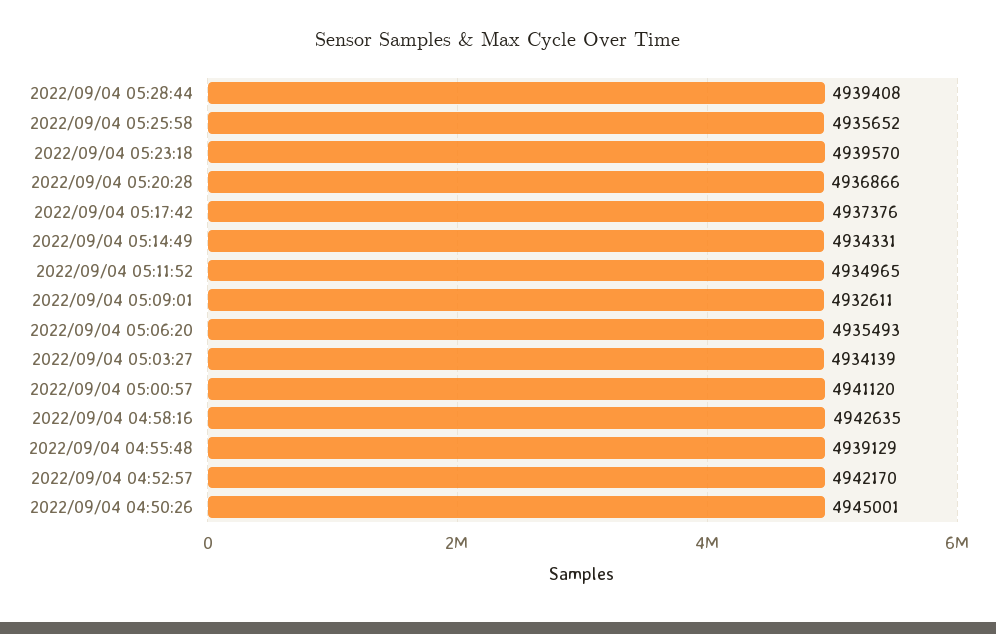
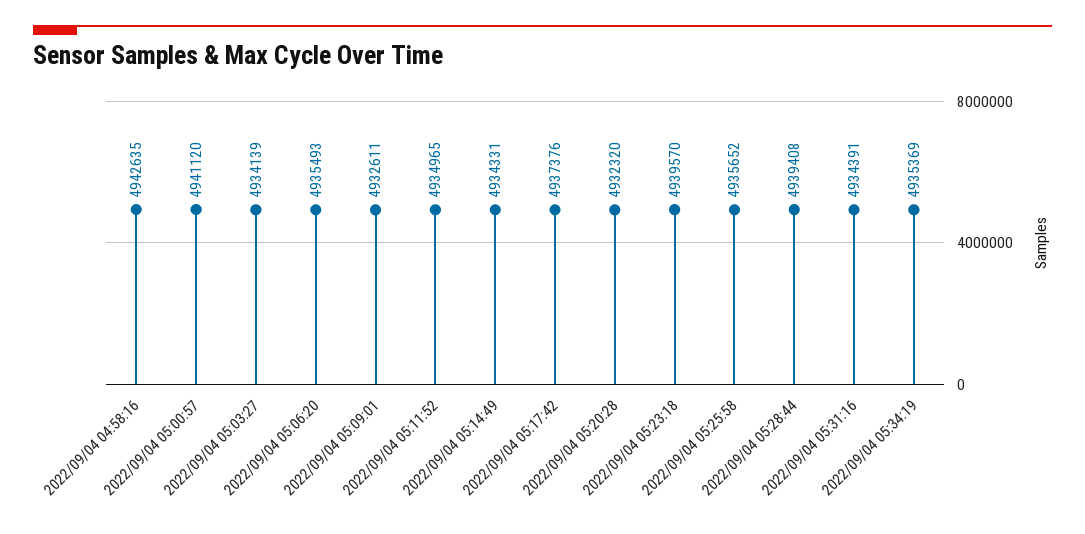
2022/09/04 05:20:28: 4936866 -> 4932320
2022/09/04 04:55:48: 4939129 -> none
2022/09/04 04:52:57: 4942170 -> none
2022/09/04 04:50:26: 4945001 -> none
2022/09/04 05:31:16: none -> 4934391
2022/09/04 05:34:19: none -> 4935369

